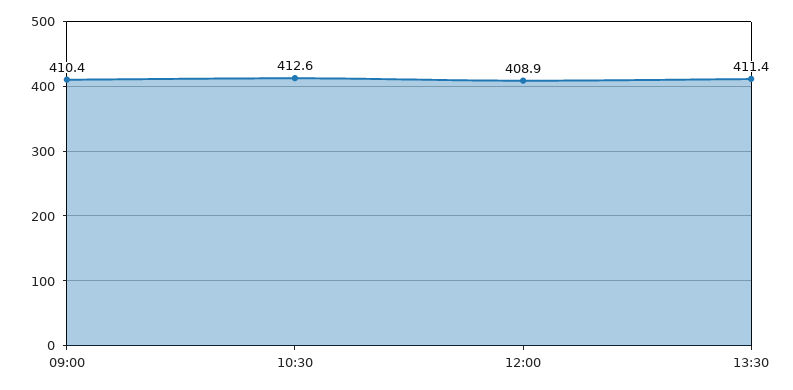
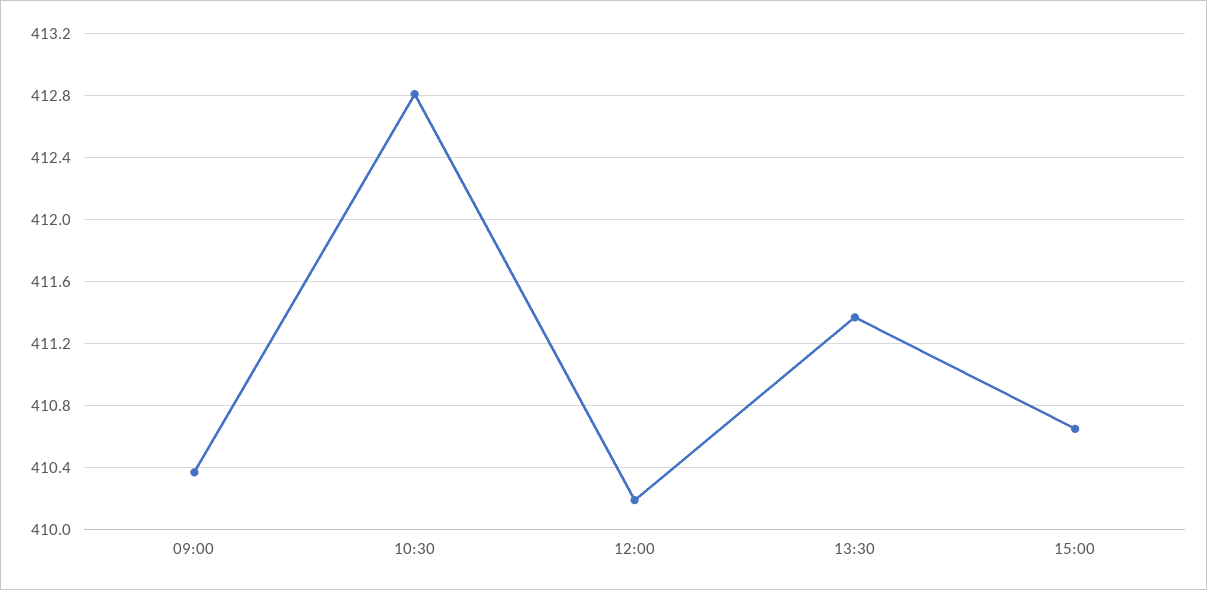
10:30: 412.6 -> 412.8
12:00: 408.9 -> 410.2
15:00: none -> 410.65

